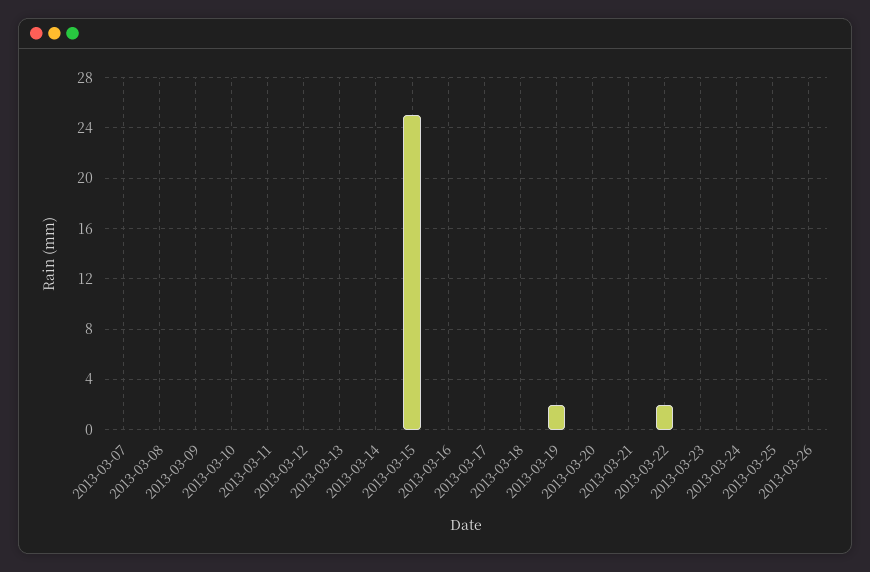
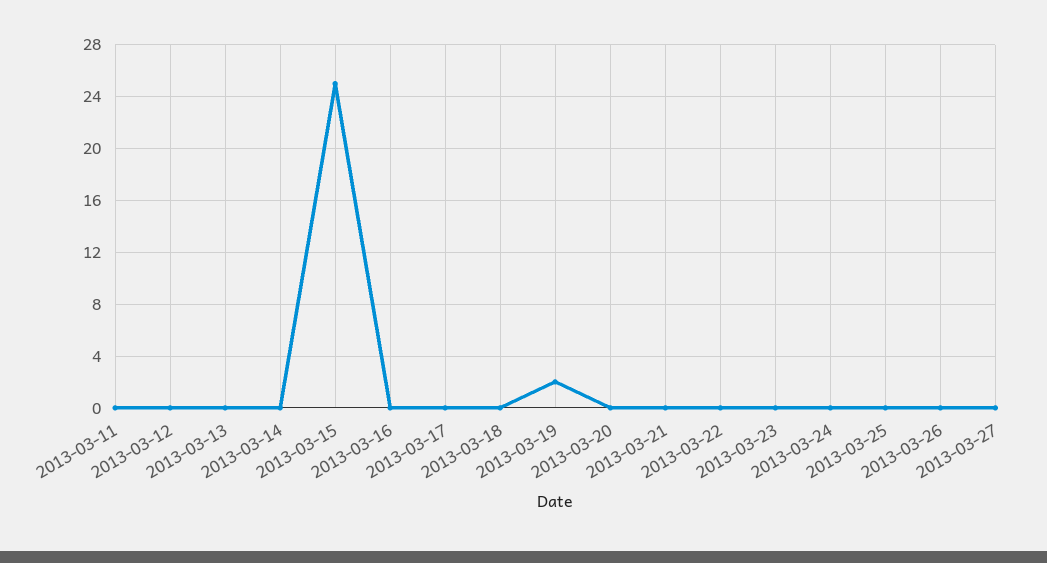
2013-03-07: 0 -> none
2013-03-08: 0 -> none
2013-03-09: 0 -> none
2013-03-10: 0 -> none
2013-03-22: 2 -> 0
2013-03-27: none -> 0

